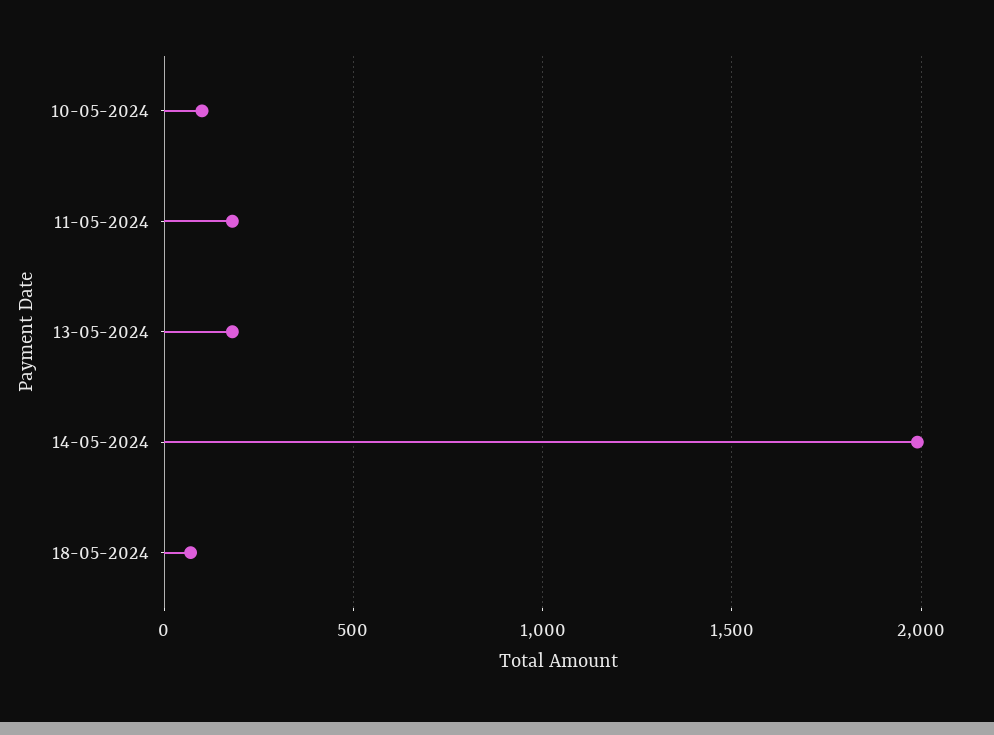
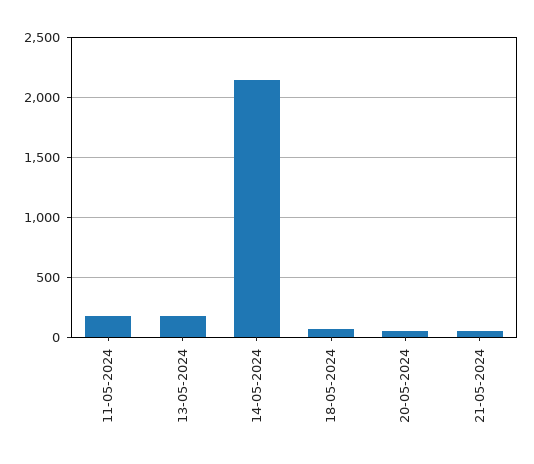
10-05-2024: 100 -> none
14-05-2024: 2000 -> 2150
20-05-2024: none -> 50
21-05-2024: none -> 50

